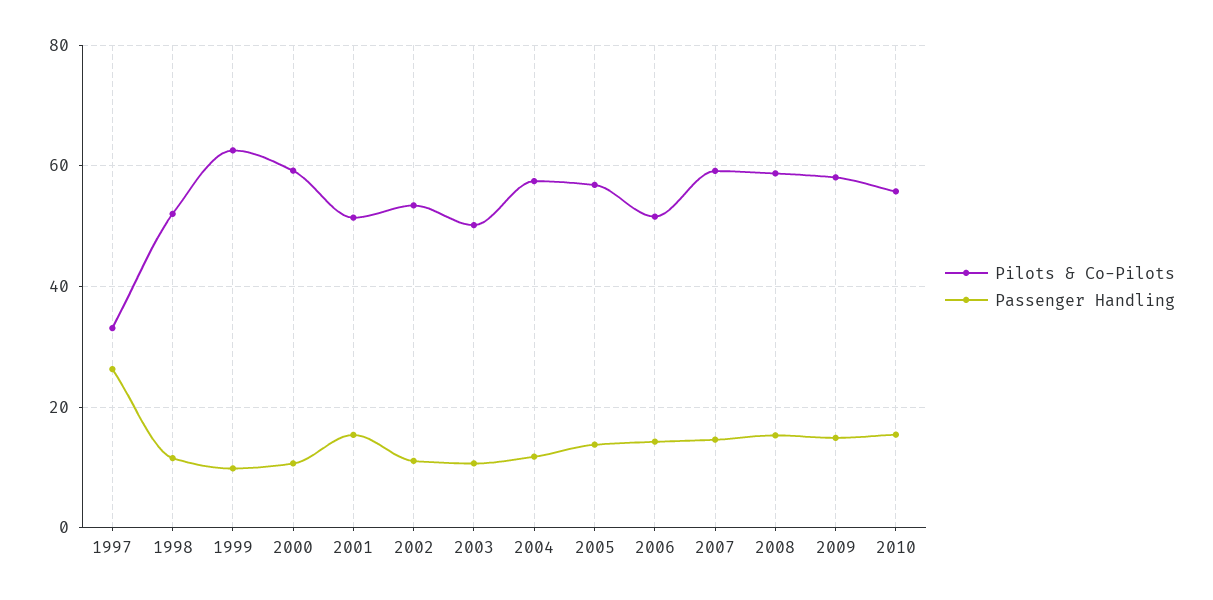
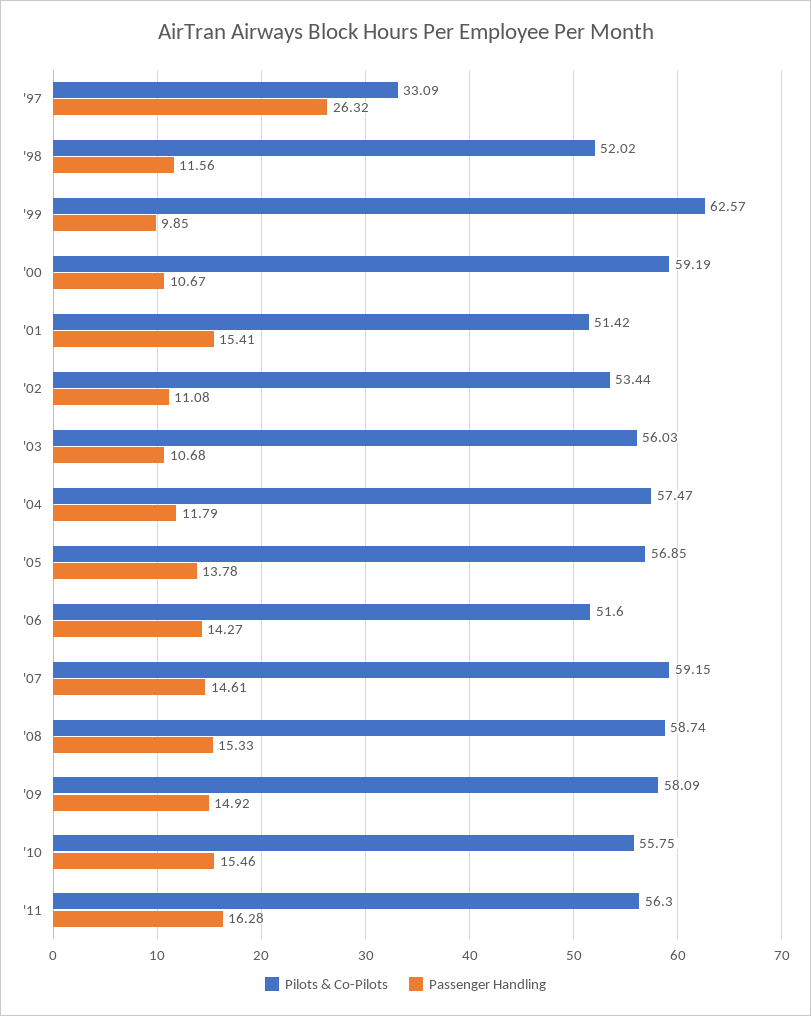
Pilots & Co-Pilots, 2003: 50 -> 56.03
Pilots & Co-Pilots, '11: none -> 56.3
Passenger Handling, '11: none -> 16.28

